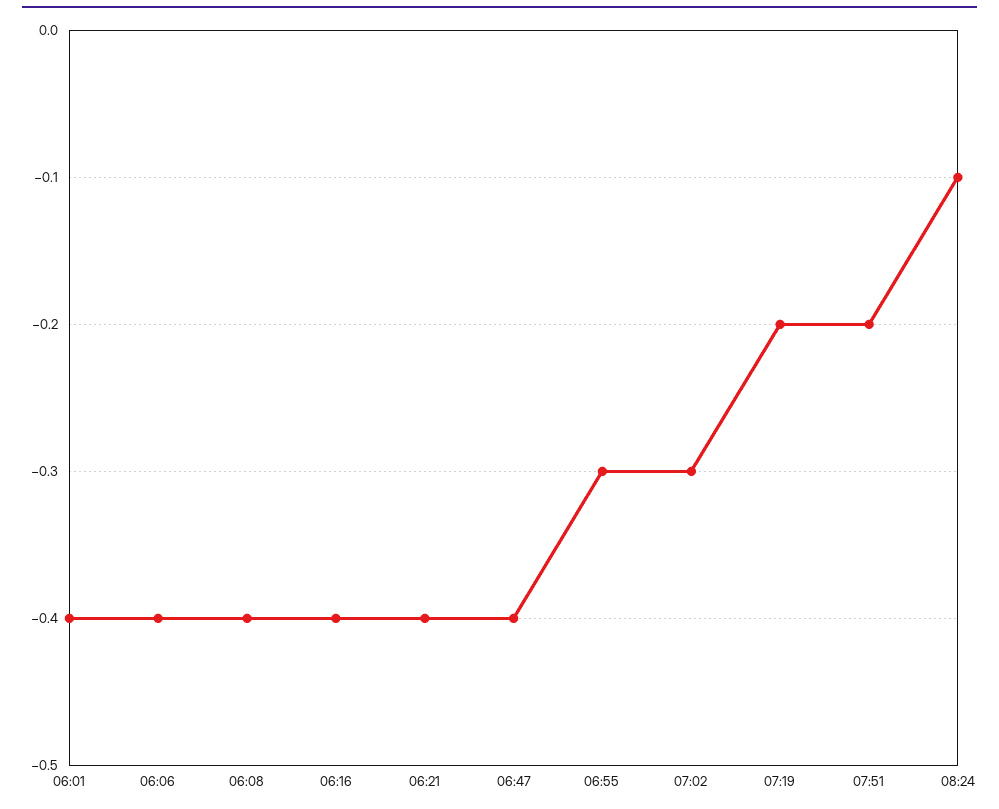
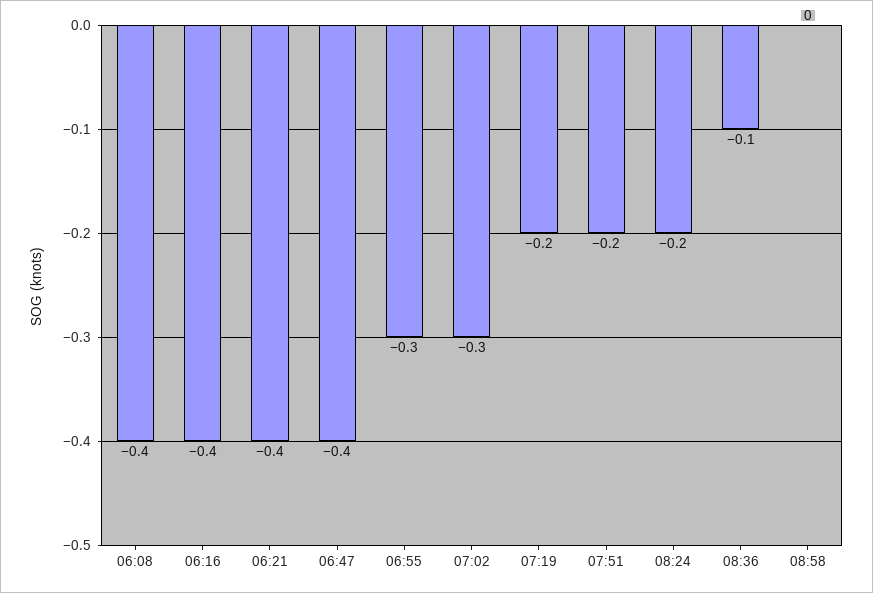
06:01: -0.4 -> none
06:06: -0.4 -> none
08:24: -0.1 -> -0.2
08:36: none -> -0.1
08:58: none -> 0

